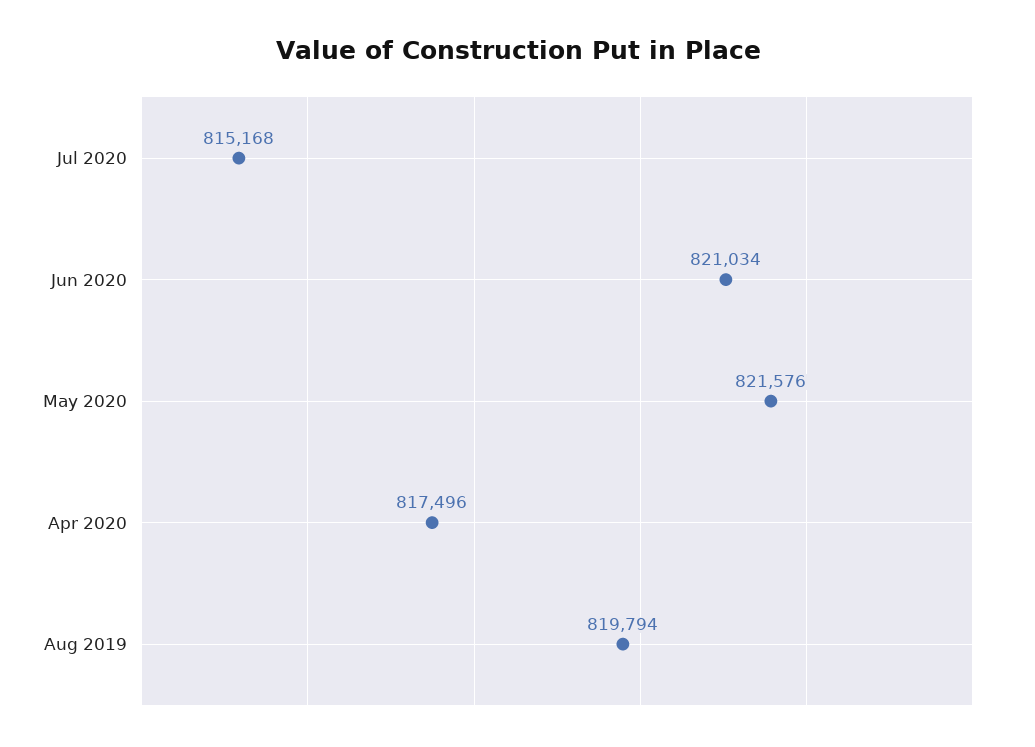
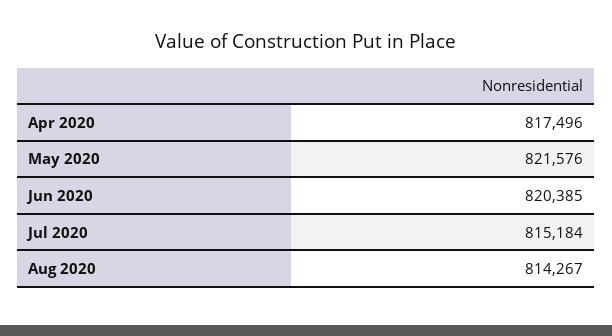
Jul 2020: 815168 -> 815184
Jun 2020: 821034 -> 820385
Aug 2019: 819794 -> none
Aug 2020: none -> 814267

